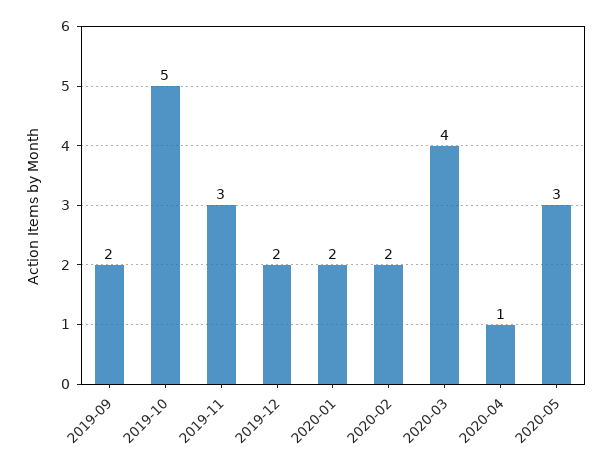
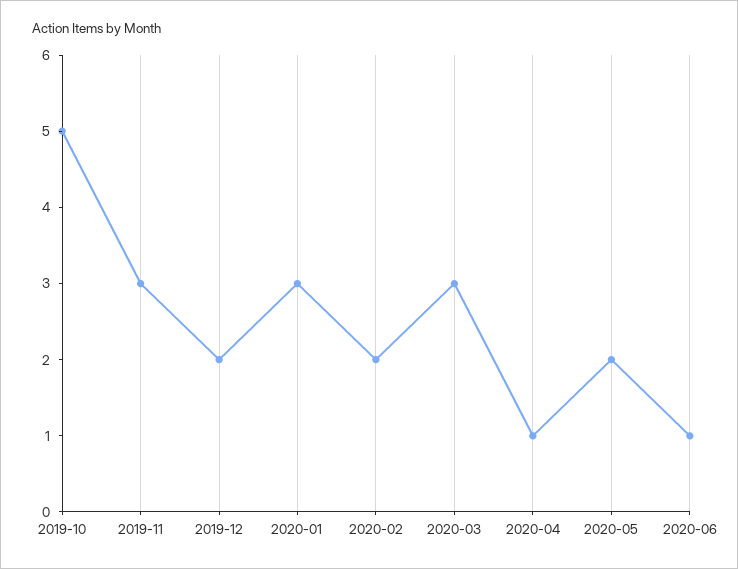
2019-09: 2 -> none
2020-01: 2 -> 3
2020-03: 4 -> 3
2020-05: 3 -> 2
2020-06: none -> 1

